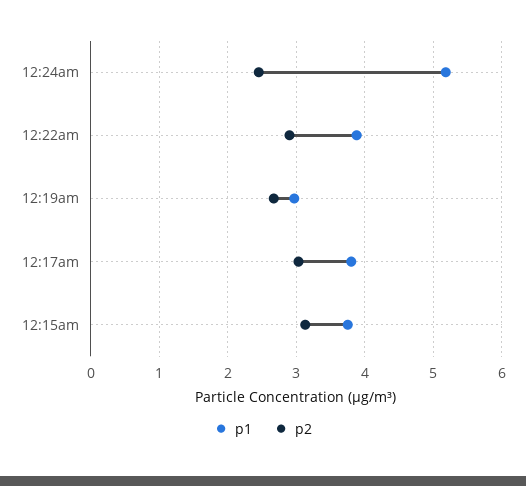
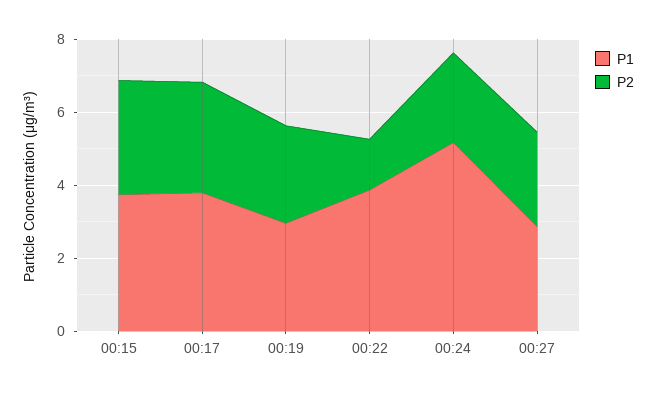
p2, 12:22am: 2.9 -> 1.5
p1, 00:27: none -> 3
p2, 00:27: none -> 2.5

